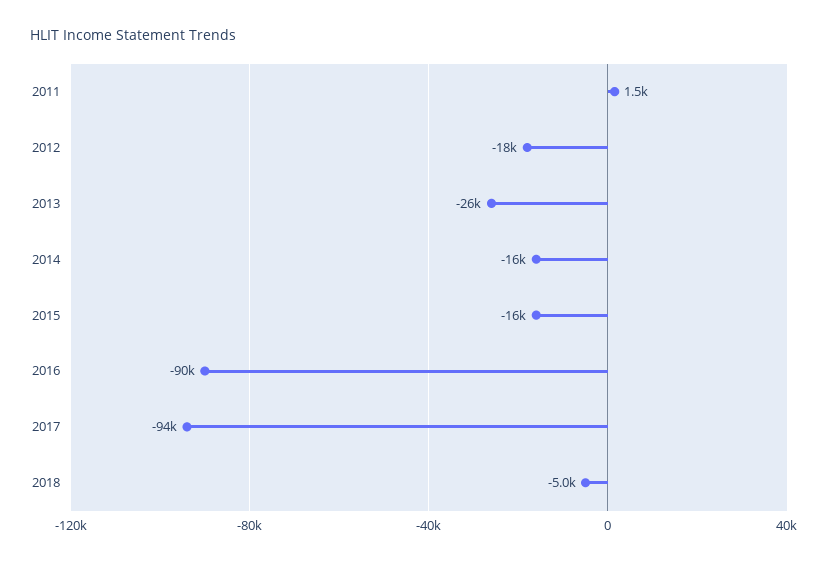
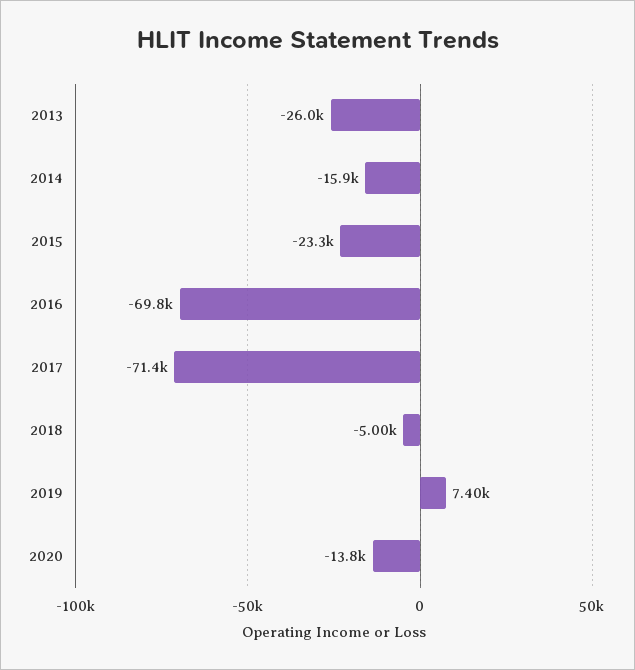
2011: 1500 -> none
2012: -18000 -> none
2015: -16000 -> -23300
2016: -90000 -> -69800
2017: -94000 -> -71400
2019: none -> 7400
2020: none -> -13800

